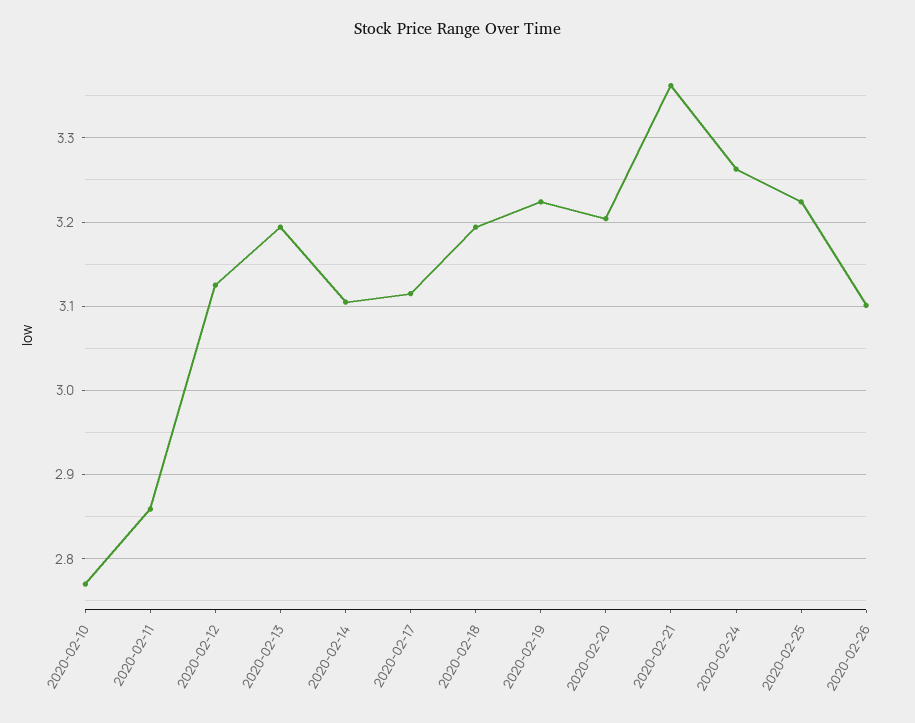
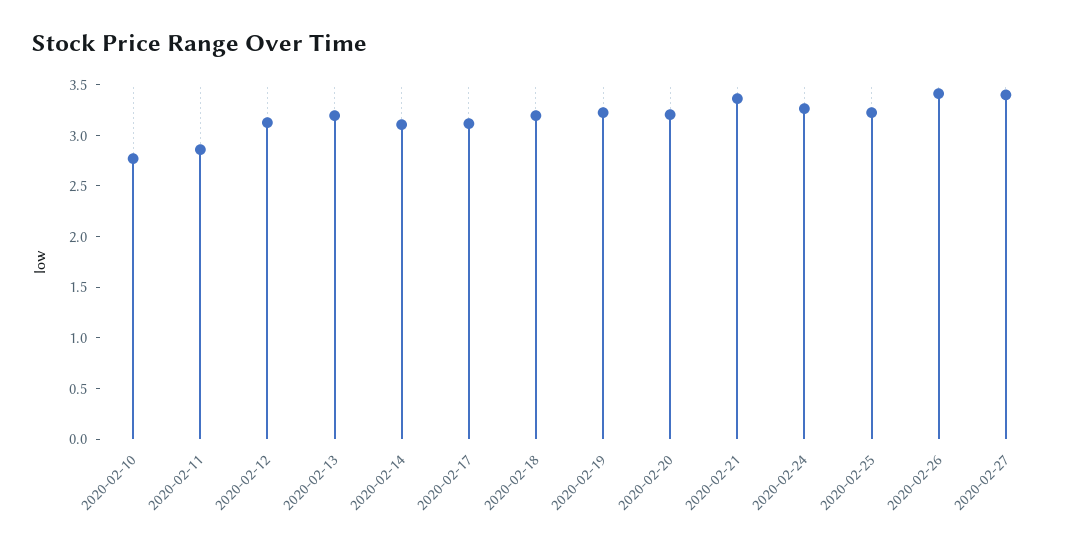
2020-02-26: 3.1 -> 3.4
2020-02-27: none -> 3.4

